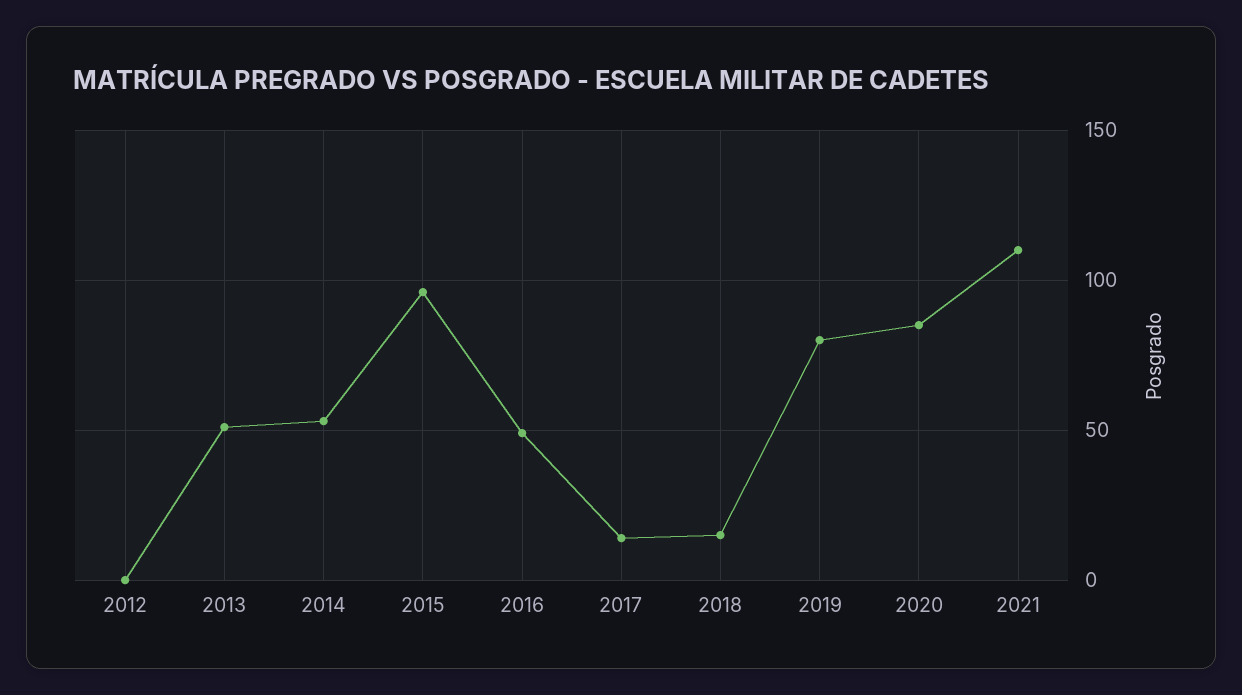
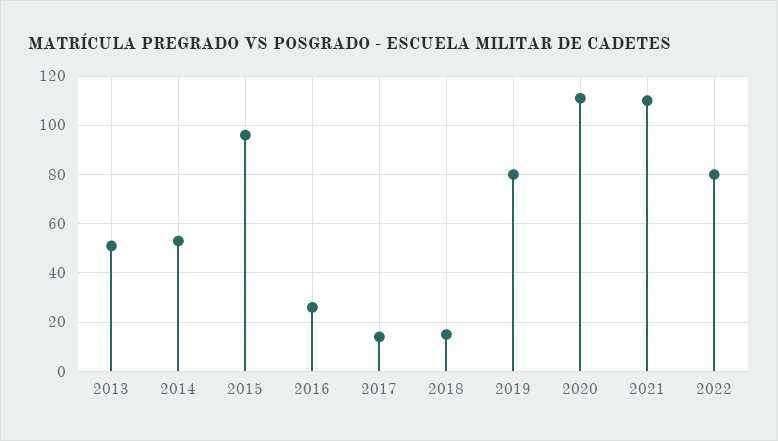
2012: 0 -> none
2016: 50 -> 25
2020: 85 -> 110
2022: none -> 80

